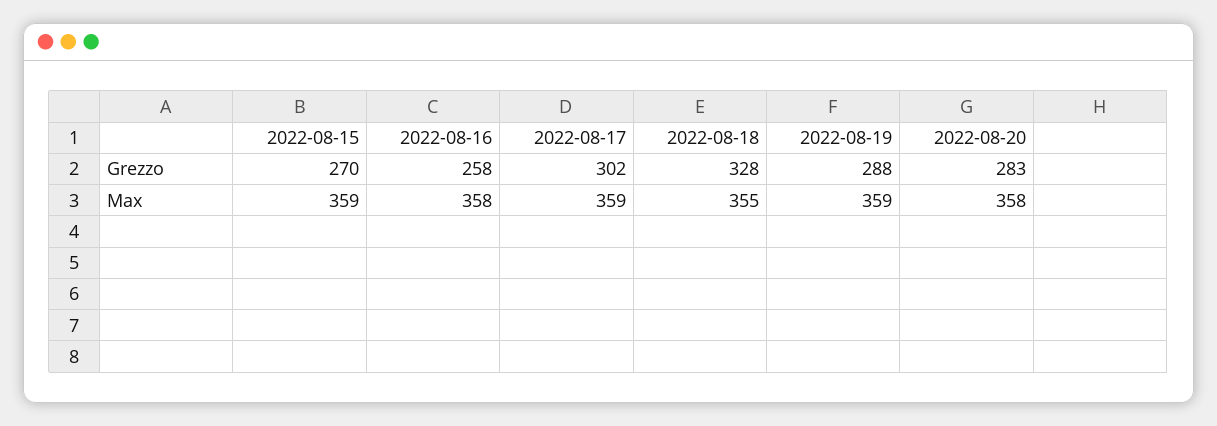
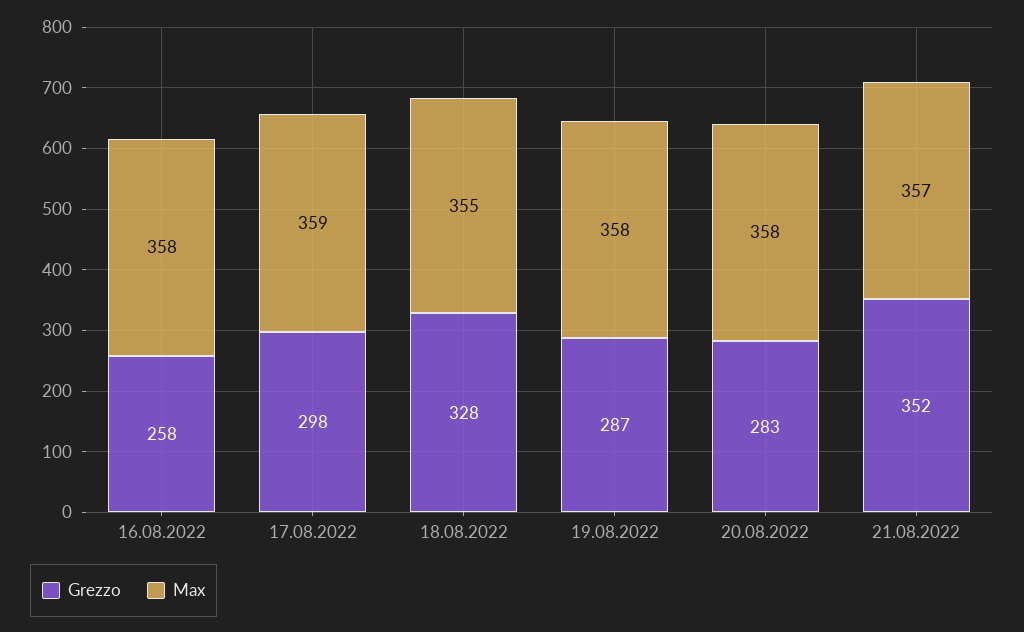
Grezzo, 2022-08-15: 270 -> none
Grezzo, 2022-08-17: 302 -> 298
Grezzo, 2022-08-19: 288 -> 287
Max, 2022-08-15: 359 -> none
Max, 2022-08-19: 359 -> 358
Grezzo, 21.08.2022: none -> 352
Max, 21.08.2022: none -> 357

